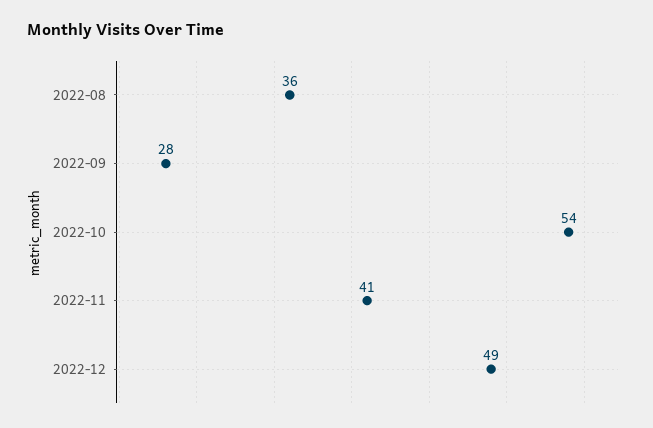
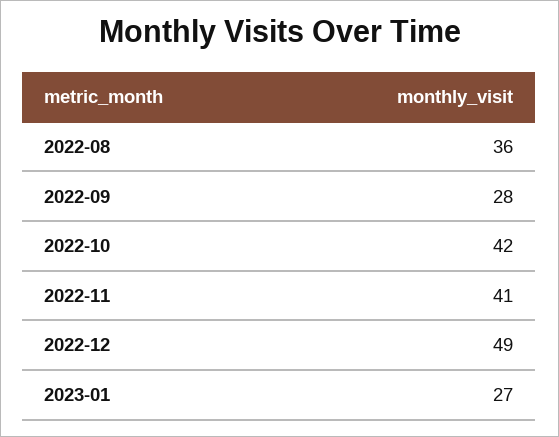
2022-10: 54 -> 42
2023-01: none -> 27

